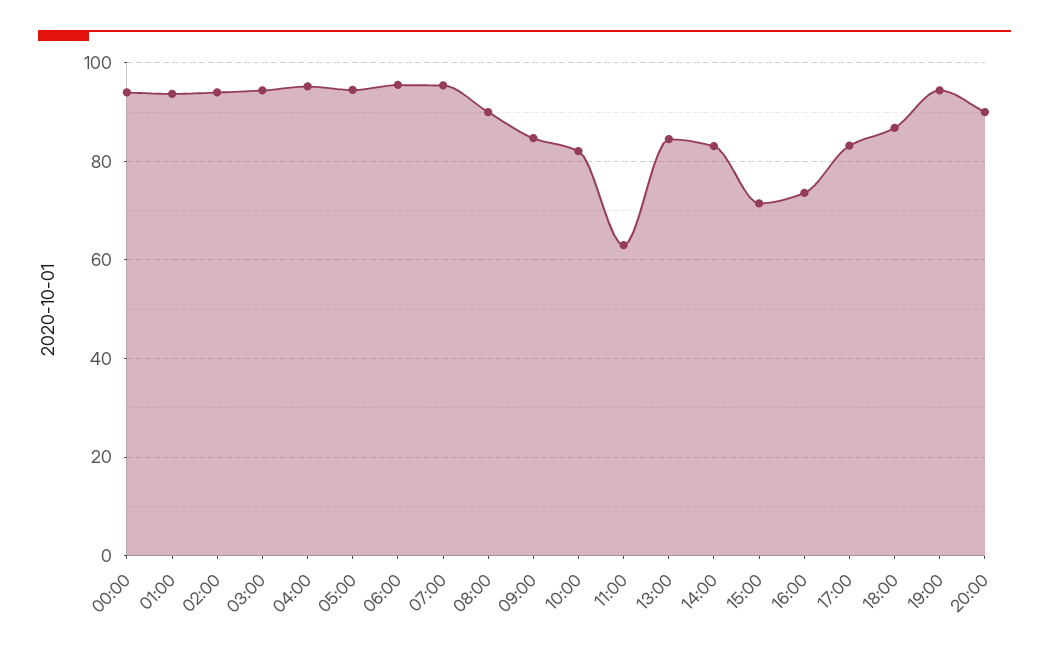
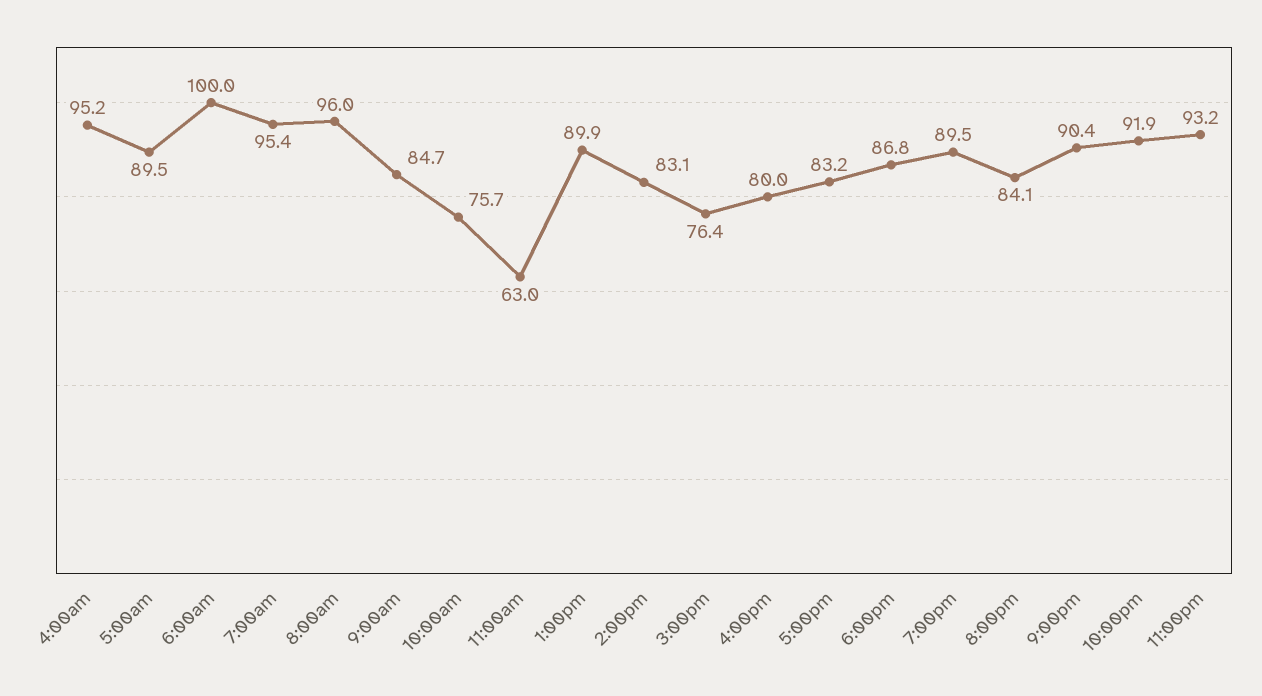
00:00: 94 -> none
01:00: 94 -> none
02:00: 94 -> none
03:00: 94 -> none
05:00: 94 -> 89.5
06:00: 96 -> 100
08:00: 90 -> 96
10:00: 82 -> 75.7
13:00: 84 -> 89.9
15:00: 72 -> 76.4
16:00: 74 -> 80
19:00: 94 -> 89.5
20:00: 90 -> 84.1
9:00pm: none -> 90.4
10:00pm: none -> 91.9
11:00pm: none -> 93.2

